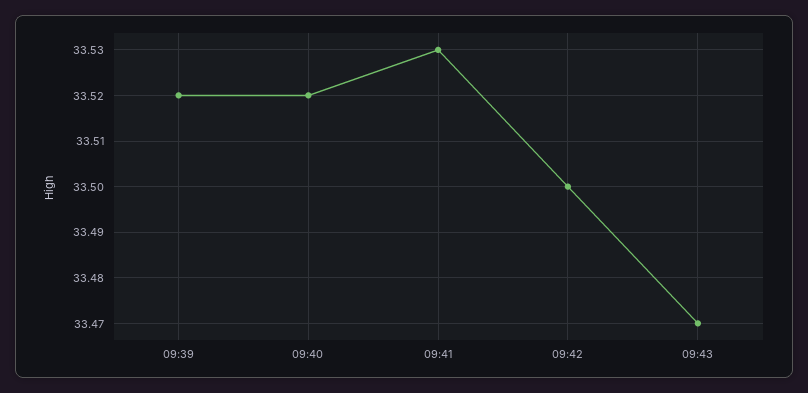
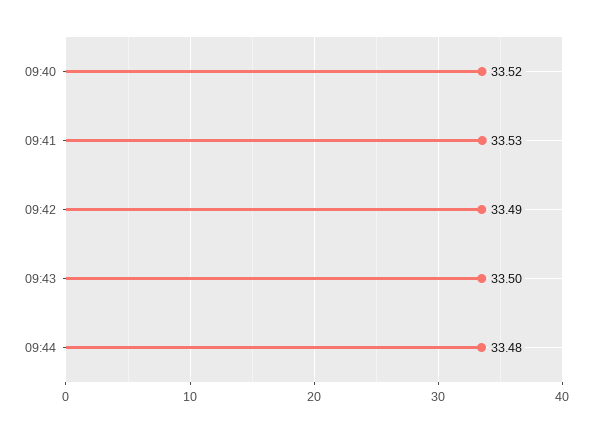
09:39: 33.52 -> none
09:42: 33.5 -> 33.49
09:43: 33.47 -> 33.5
09:44: none -> 33.48

